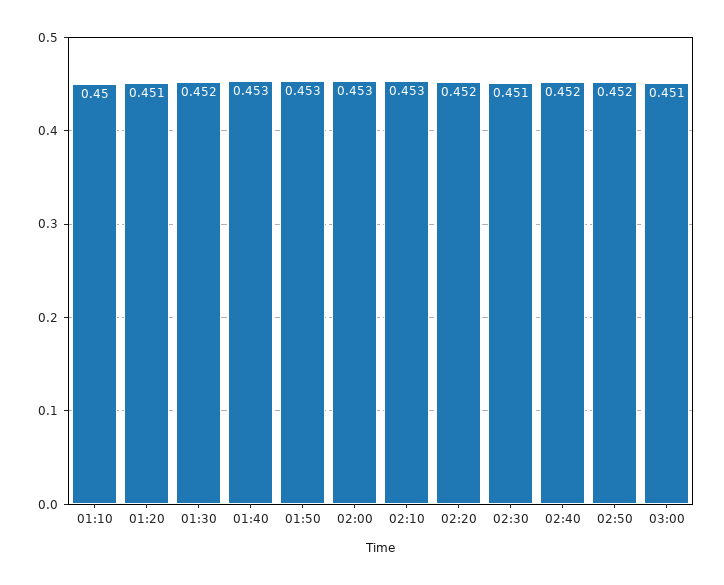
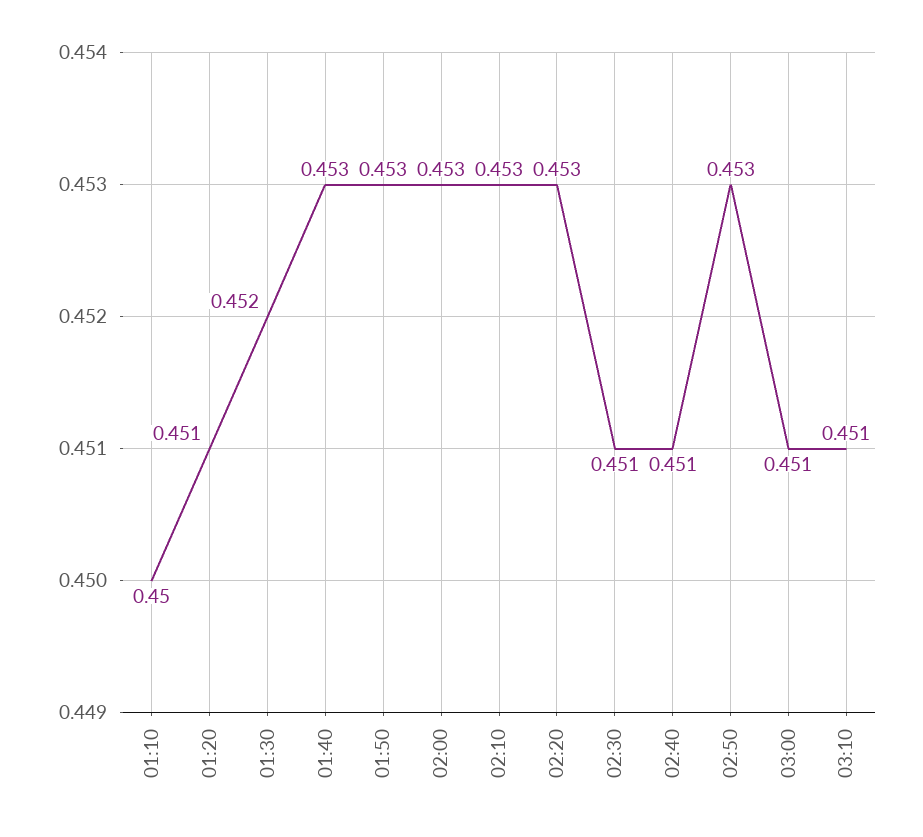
02:20: 0.452 -> 0.453
02:40: 0.452 -> 0.451
02:50: 0.452 -> 0.453
03:10: none -> 0.451

